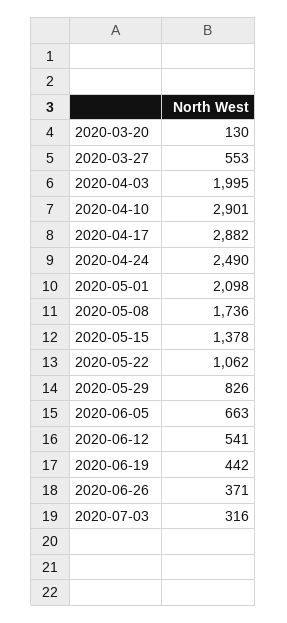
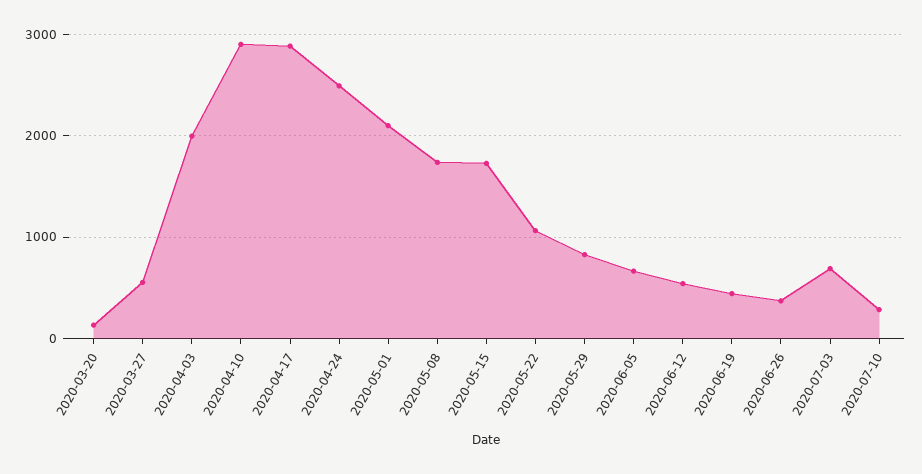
2020-05-15: 1378 -> 1700
2020-07-03: 316 -> 700
2020-07-10: none -> 300

